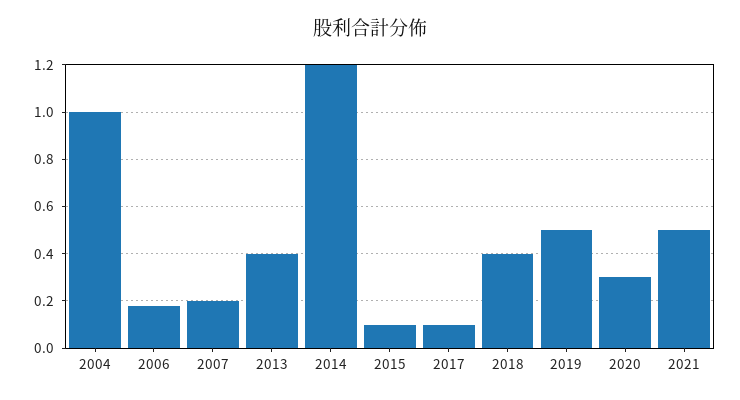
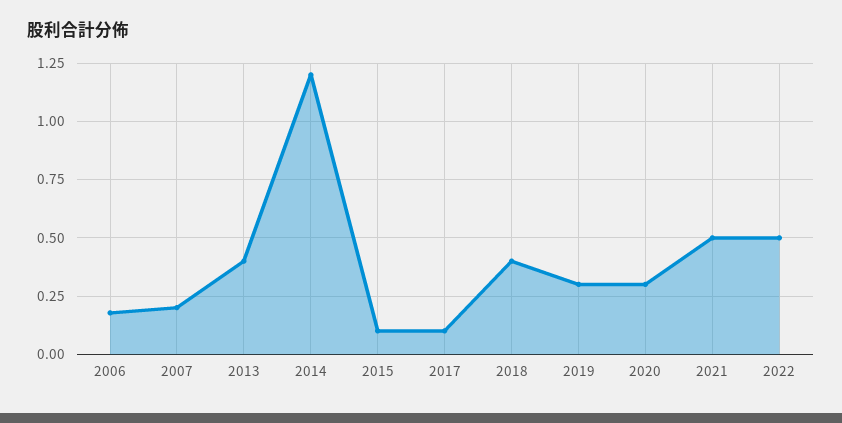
2004: 1 -> none
2019: 0.5 -> 0.3
2022: none -> 0.5

